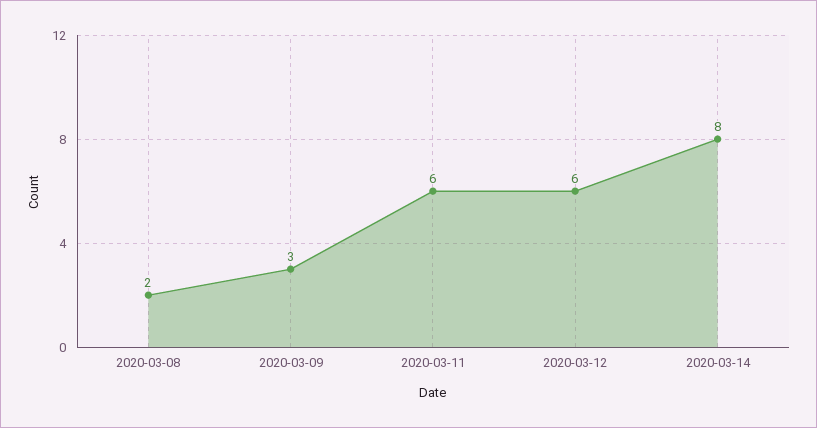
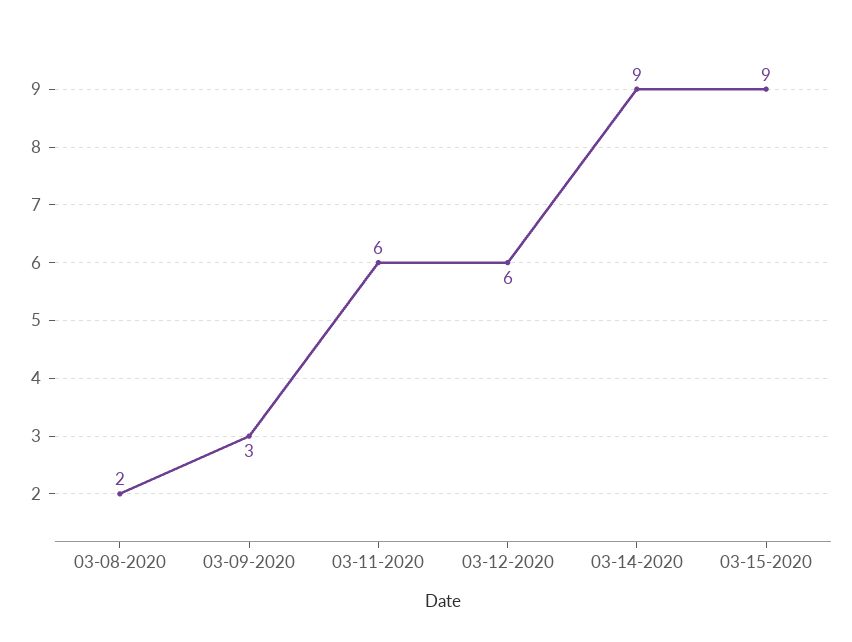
2020-03-14: 8 -> 9
03-15-2020: none -> 9

